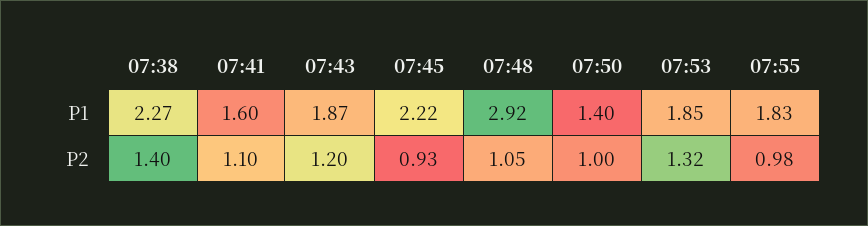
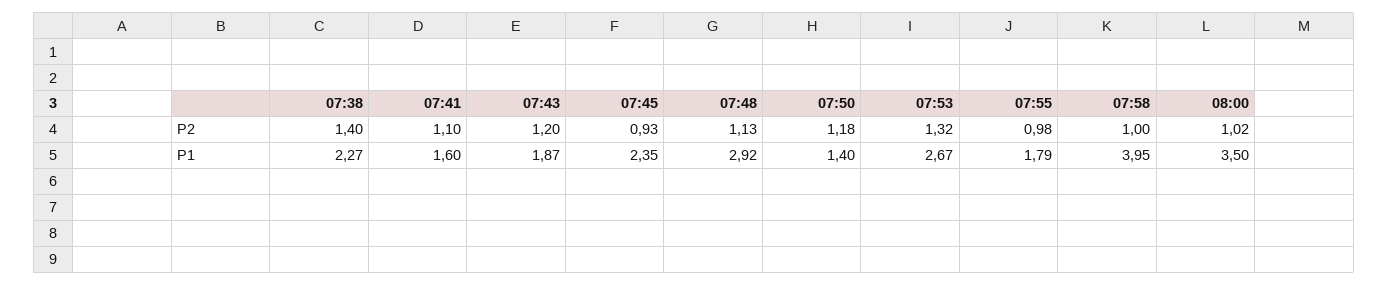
07:45, P1: 2.22 -> 2.35
07:53, P1: 1.85 -> 2.67
07:55, P1: 1.83 -> 1.79
07:48, P2: 1.05 -> 1.13
07:50, P2: 1 -> 1.18
07:58, P2: none -> 1
08:00, P2: none -> 1.02
07:58, P1: none -> 3.95
08:00, P1: none -> 3.5

